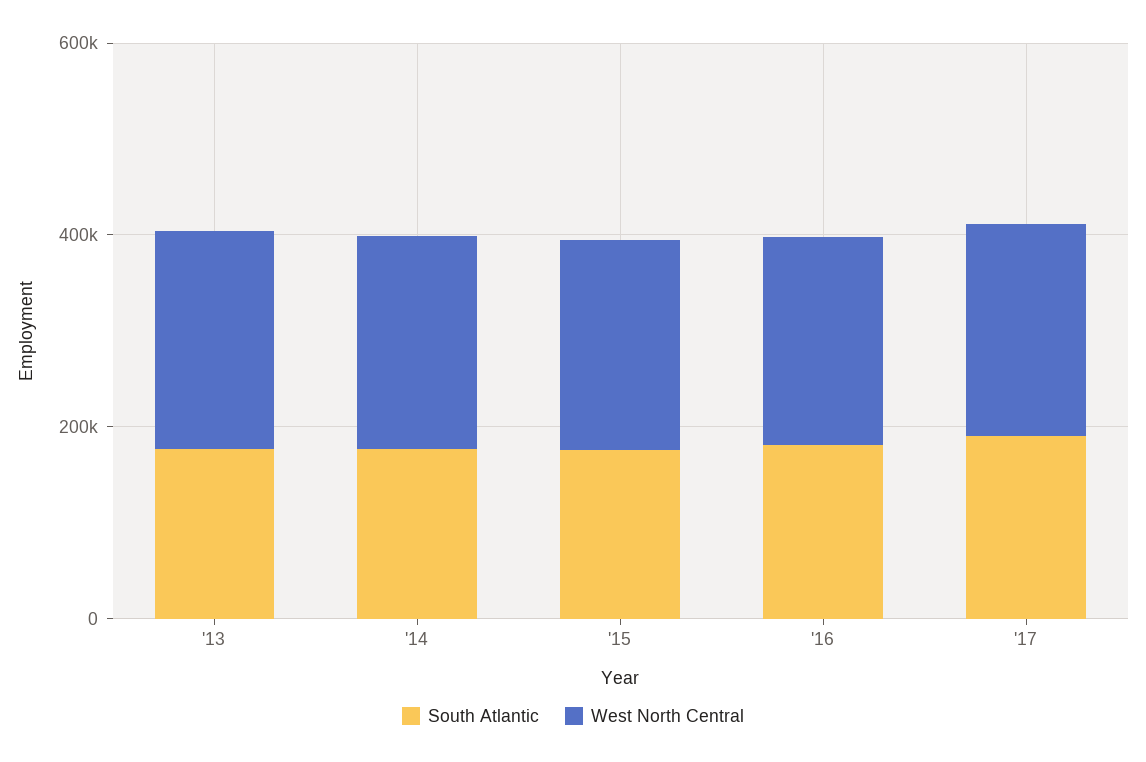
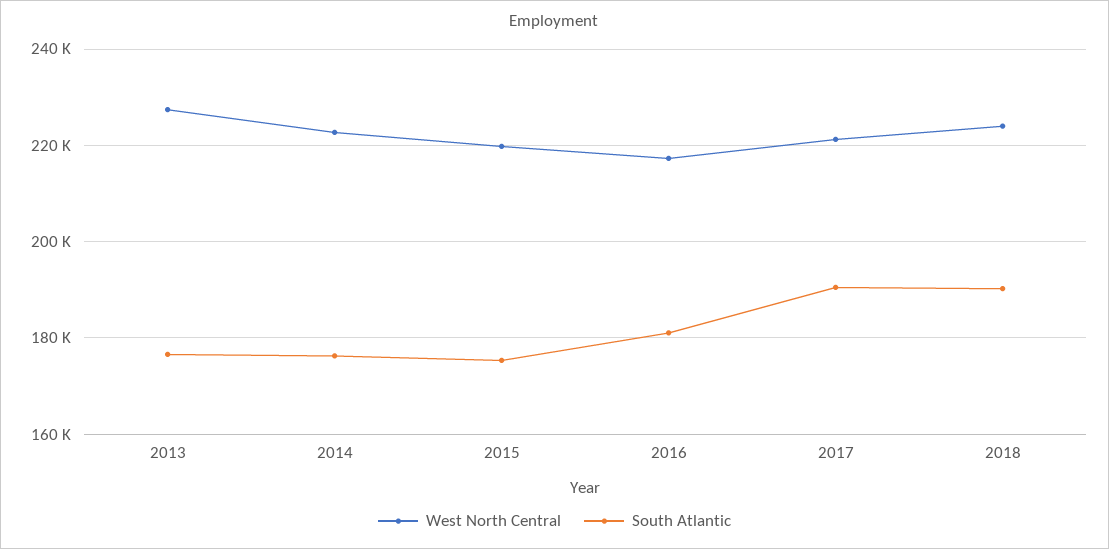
West North Central, 2018: none -> 224000
South Atlantic, 2018: none -> 190000

